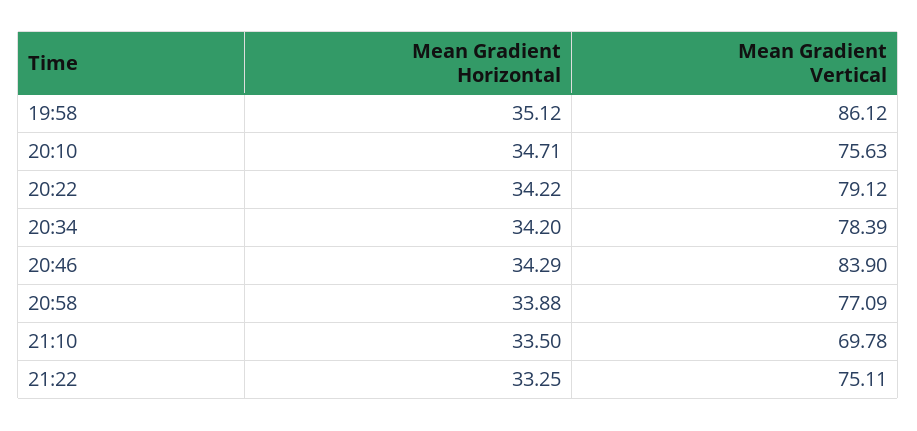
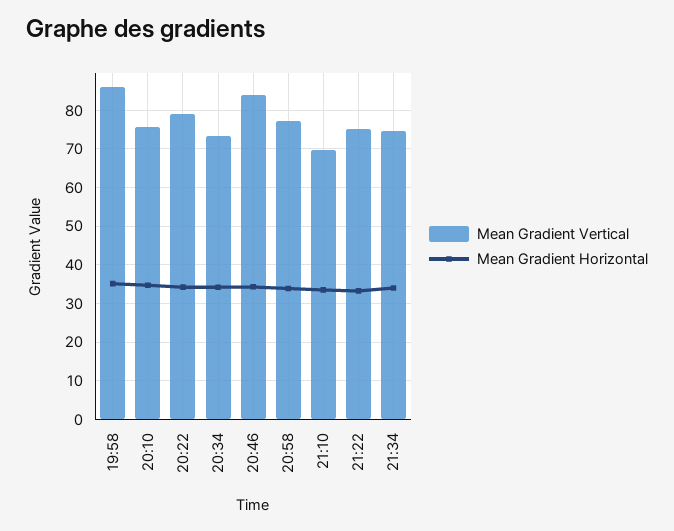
Mean Gradient Vertical, 20:34: 78.39 -> 74
Mean Gradient Vertical, 21:34: none -> 74
Mean Gradient Horizontal, 21:34: none -> 34

